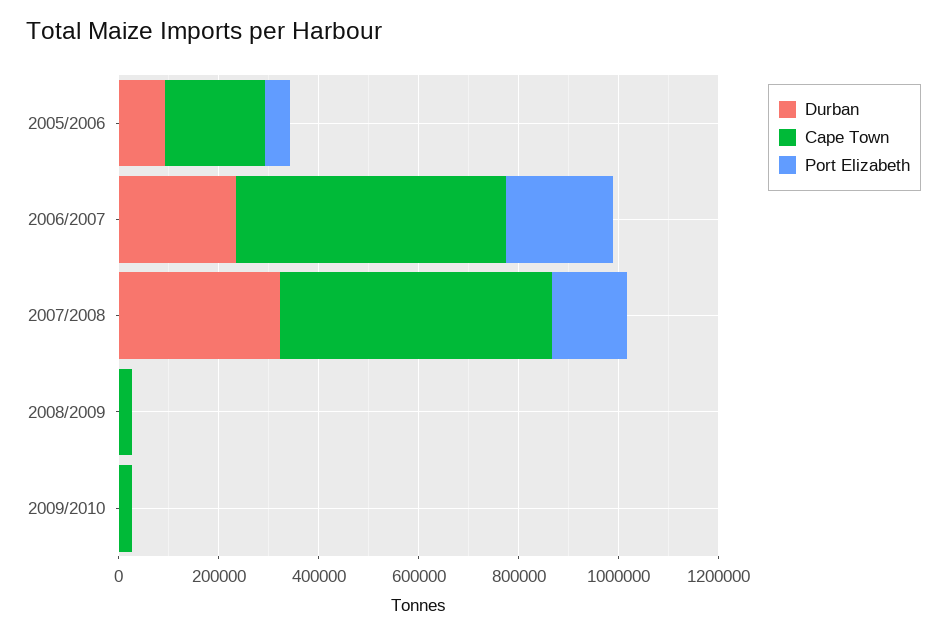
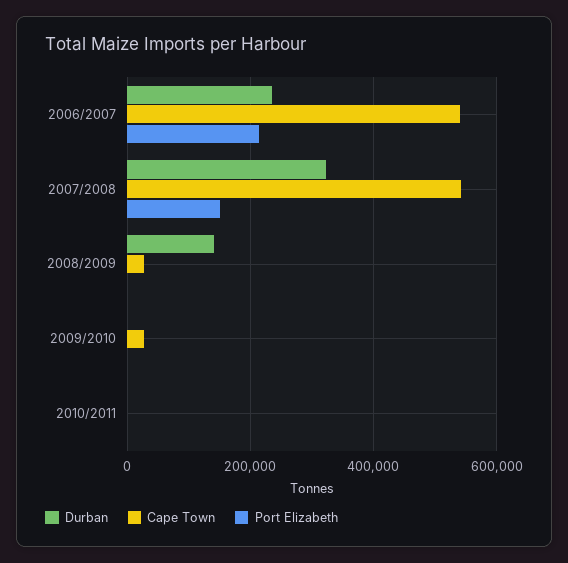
Durban, 2005/2006: 100000 -> none
Cape Town, 2005/2006: 200000 -> none
Port Elizabeth, 2005/2006: 50000 -> none
Durban, 2008/2009: 0 -> 140000
Durban, 2010/2011: none -> 0
Cape Town, 2010/2011: none -> 0
Port Elizabeth, 2010/2011: none -> 0

